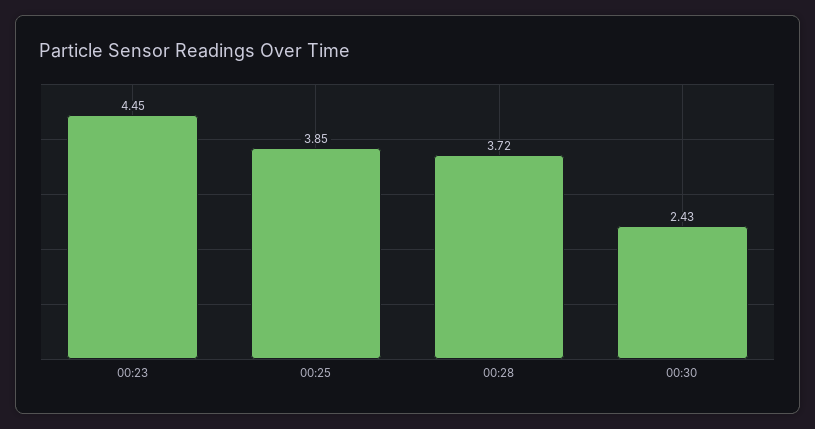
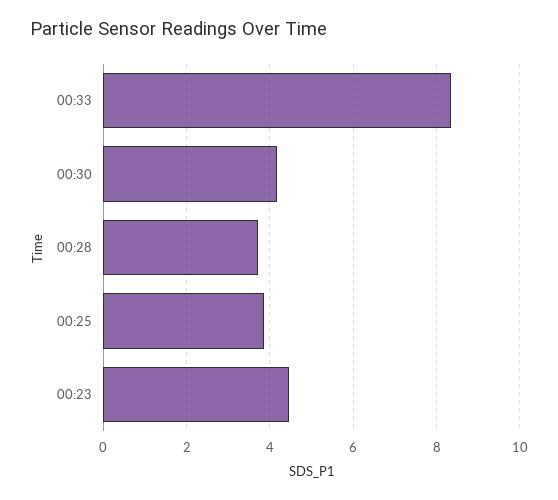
00:30: 2.43 -> 4.2
00:33: none -> 8.4

